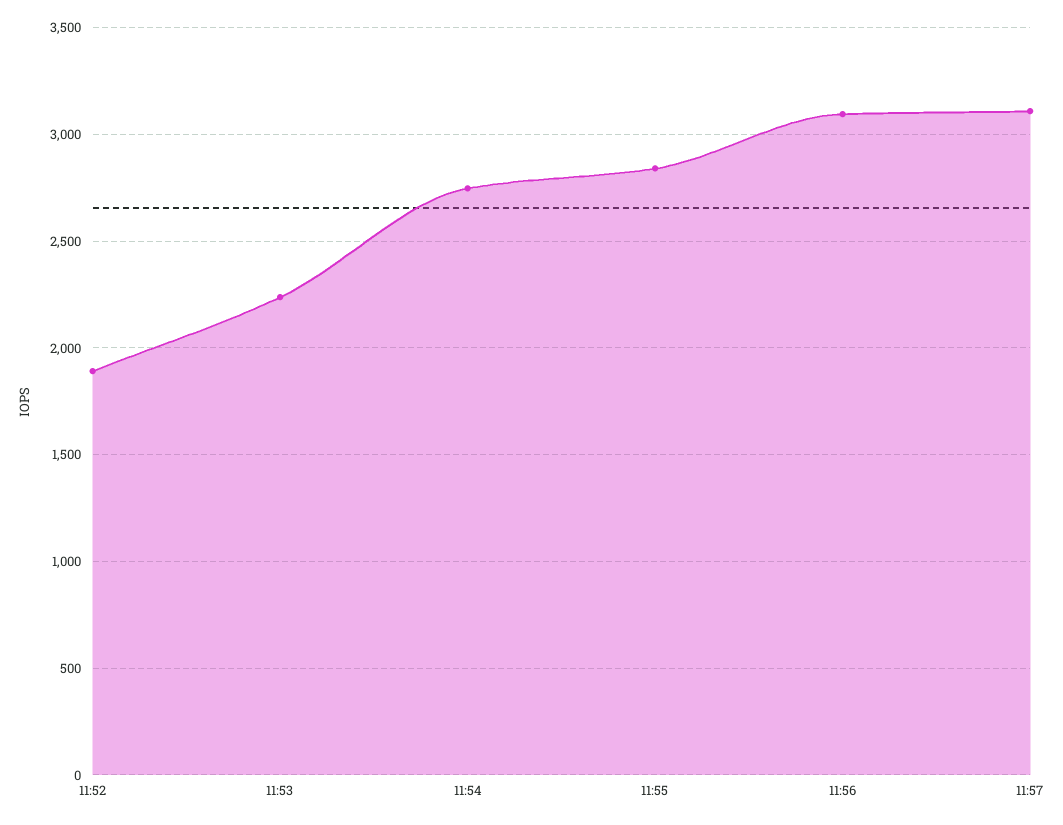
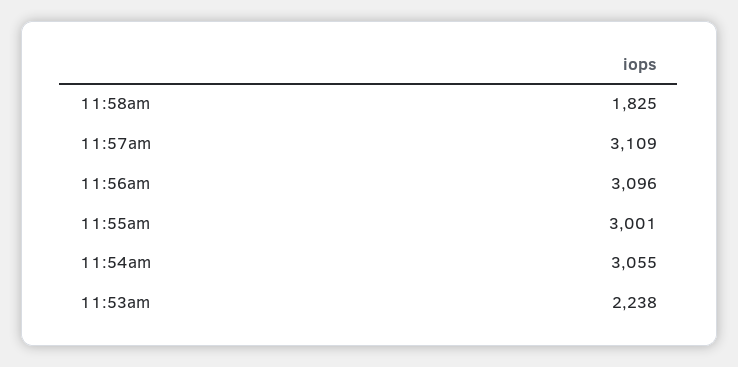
11:52: 1900 -> none
11:54: 2750 -> 3055
11:55: 2850 -> 3001
11:58am: none -> 1825

